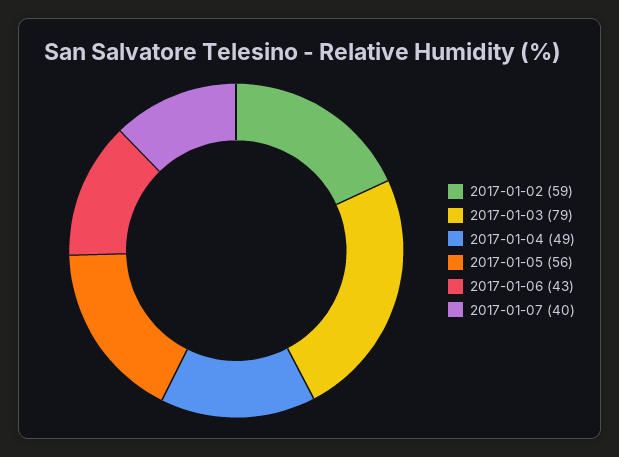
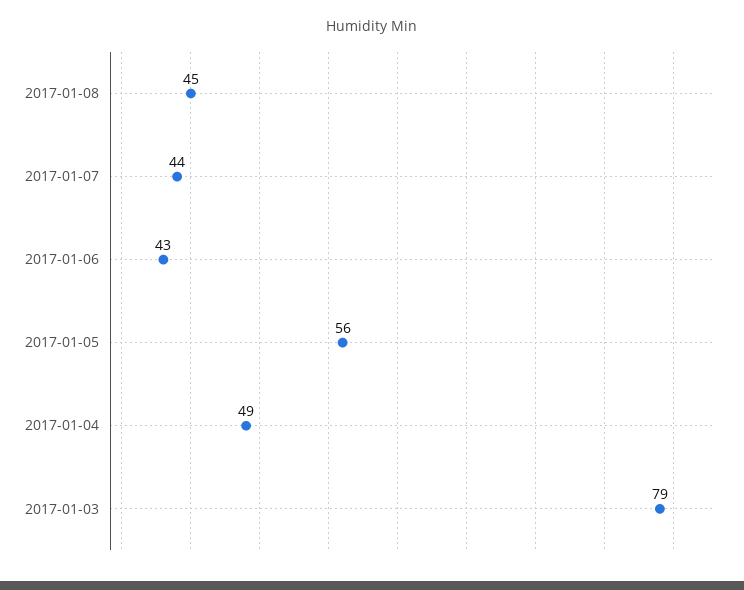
2017-01-02: 59 -> none
2017-01-07: 40 -> 44
2017-01-08: none -> 45

